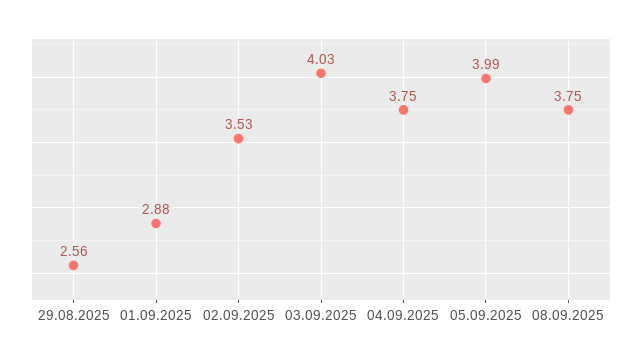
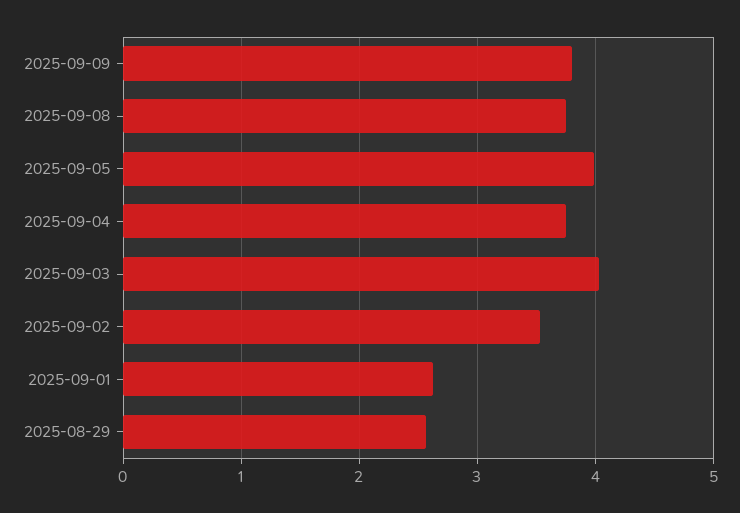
01.09.2025: 2.88 -> 2.6
2025-09-09: none -> 3.8

